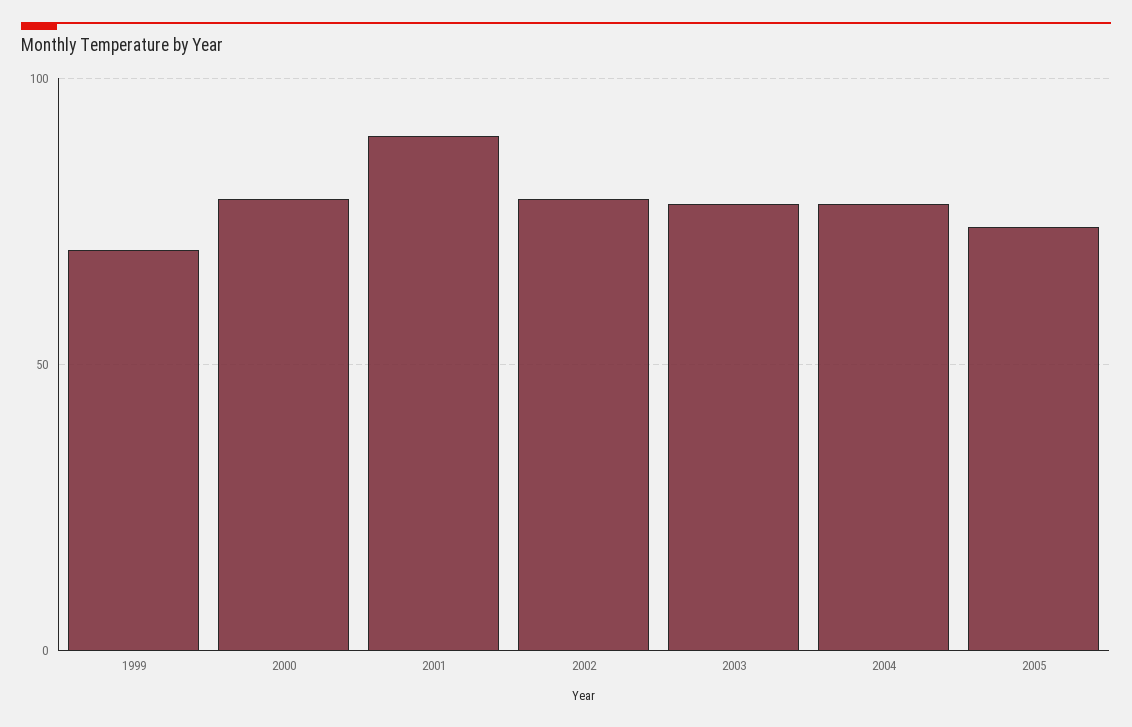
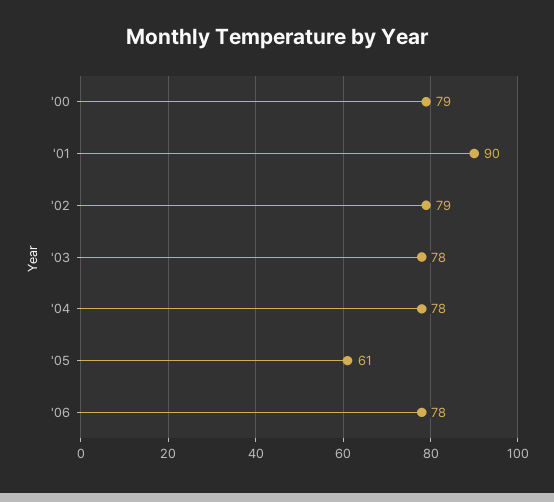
1999: 70 -> none
2005: 75 -> 61
'06: none -> 78

